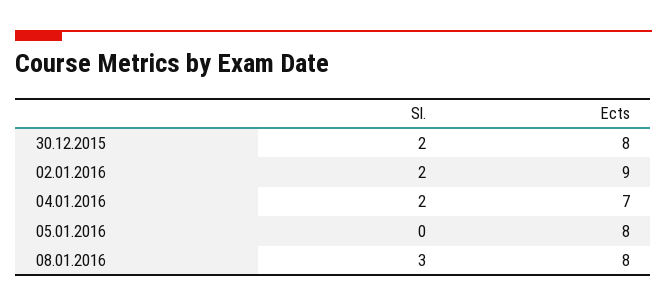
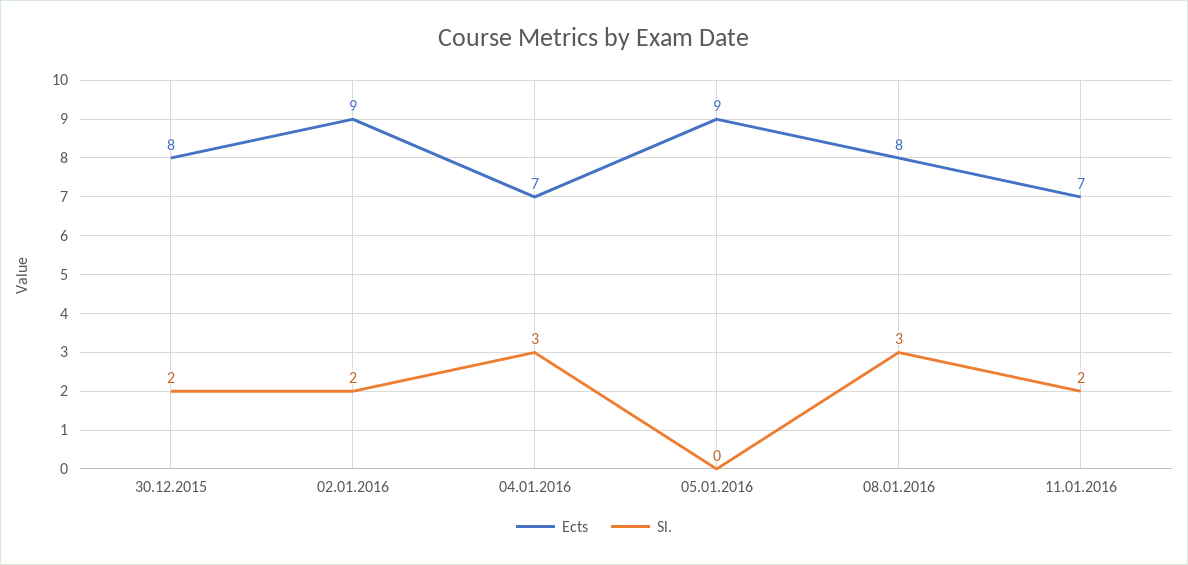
Sl., 04.01.2016: 2 -> 3
Ects, 05.01.2016: 8 -> 9
Ects, 11.01.2016: none -> 7
Sl., 11.01.2016: none -> 2

